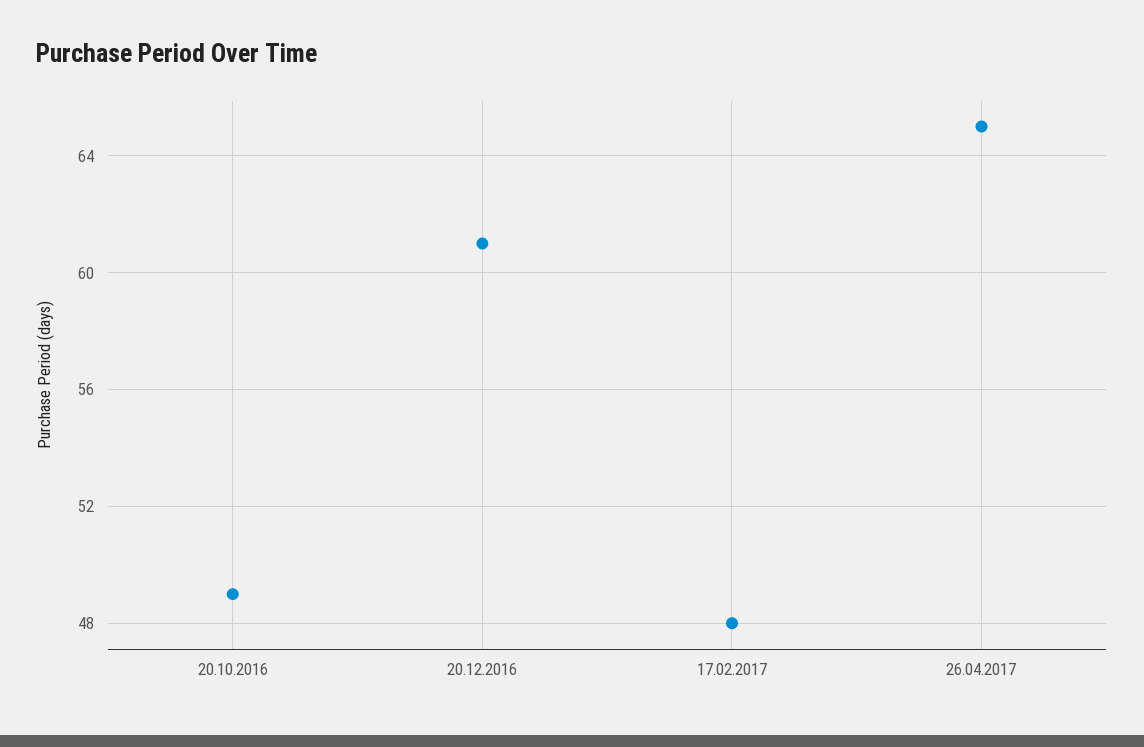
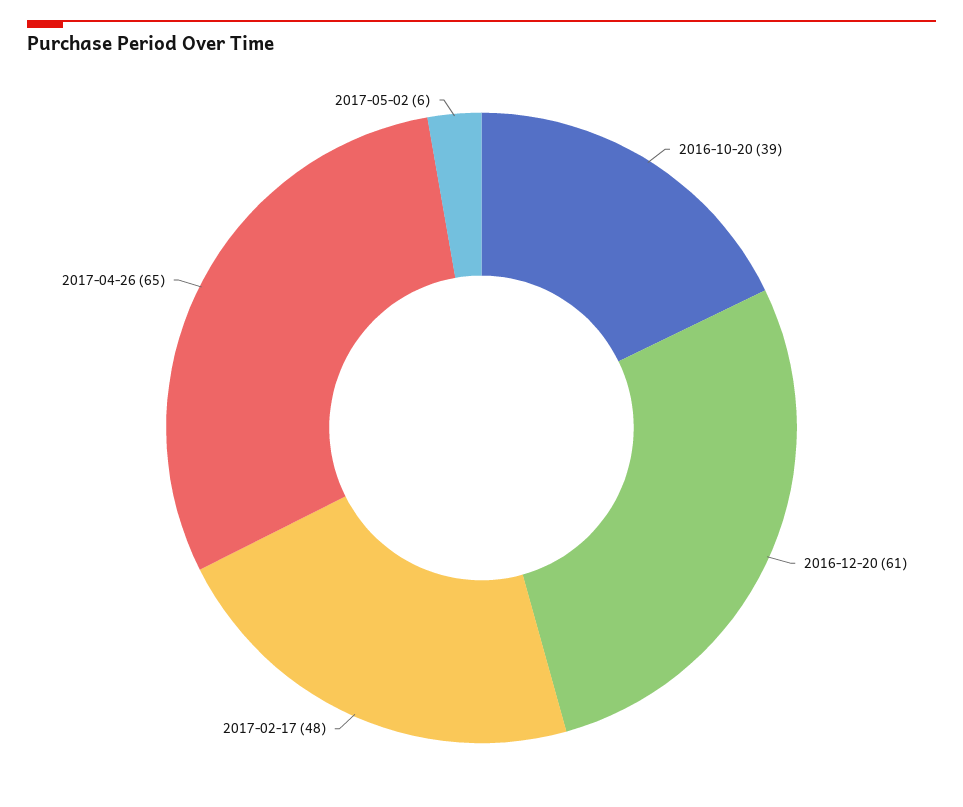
20.10.2016: 49 -> 39
2017-05-02: none -> 6

